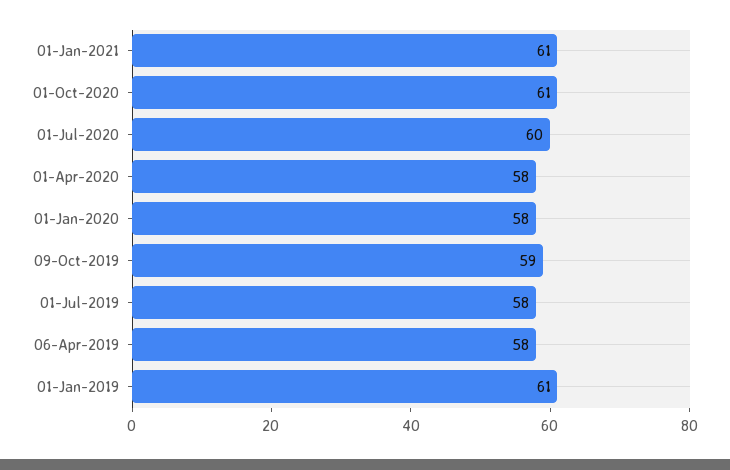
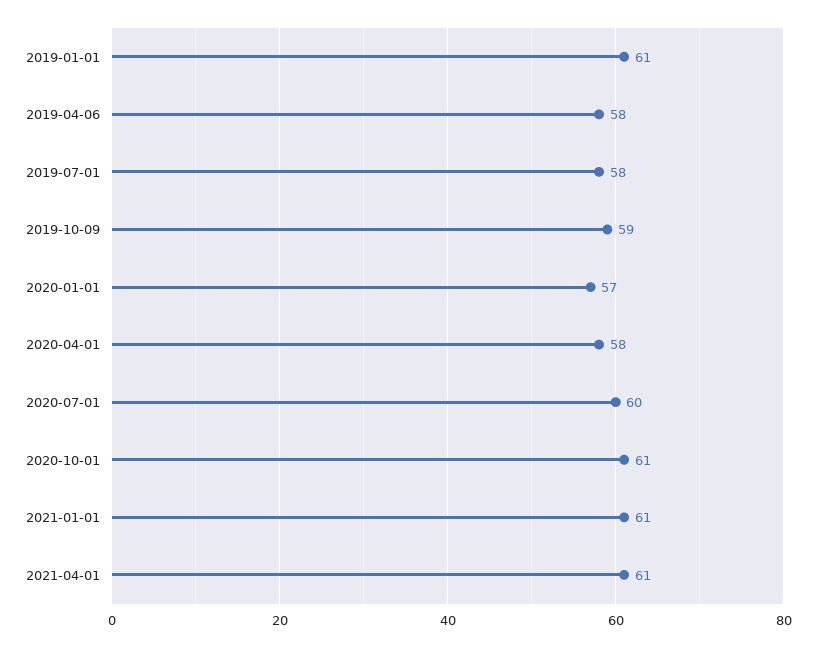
01-Jan-2020: 58 -> 57
2021-04-01: none -> 61

